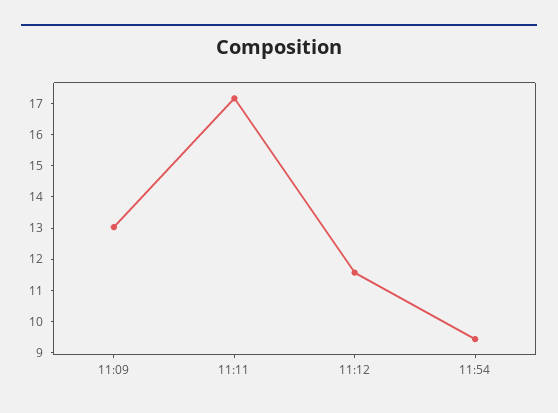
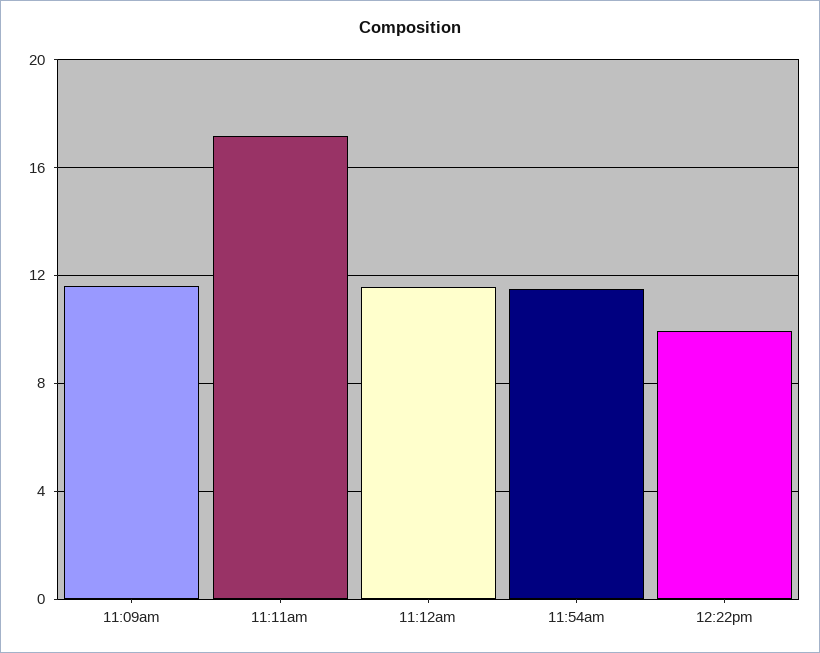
11:09: 13 -> 11.5
11:54: 9.5 -> 11.5
12:22pm: none -> 10

